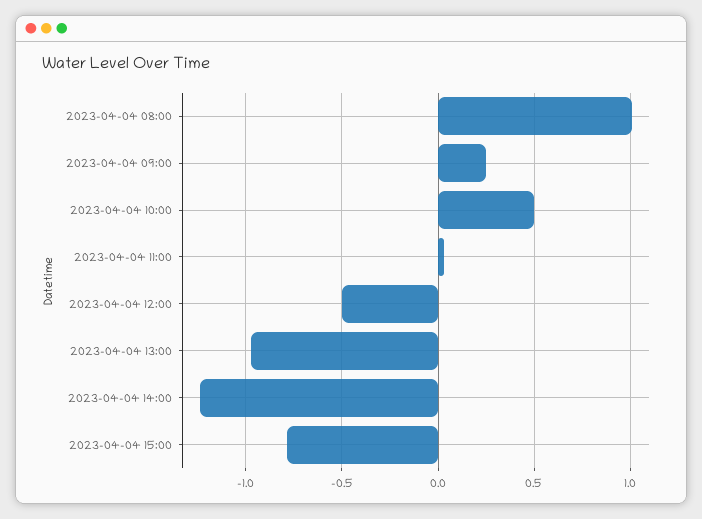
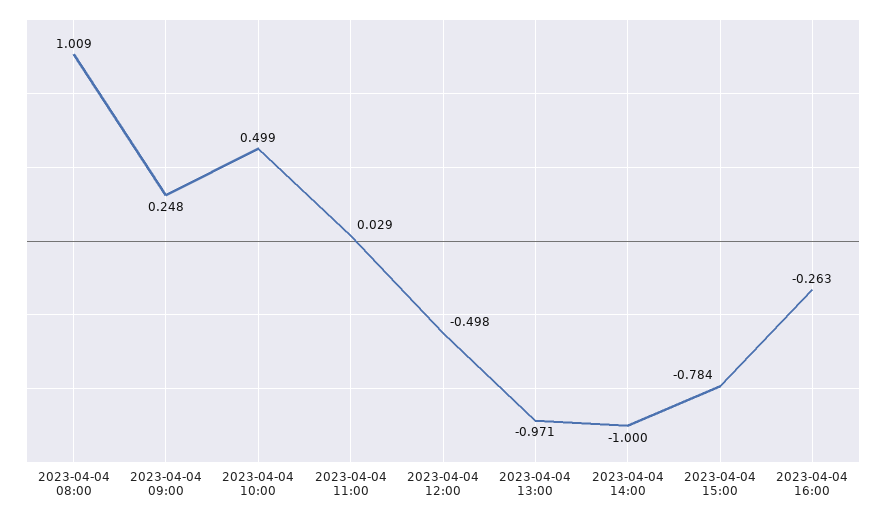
2023-04-04 14:00: -1.25 -> -1
2023-04-04 16:00: none -> -0.263

